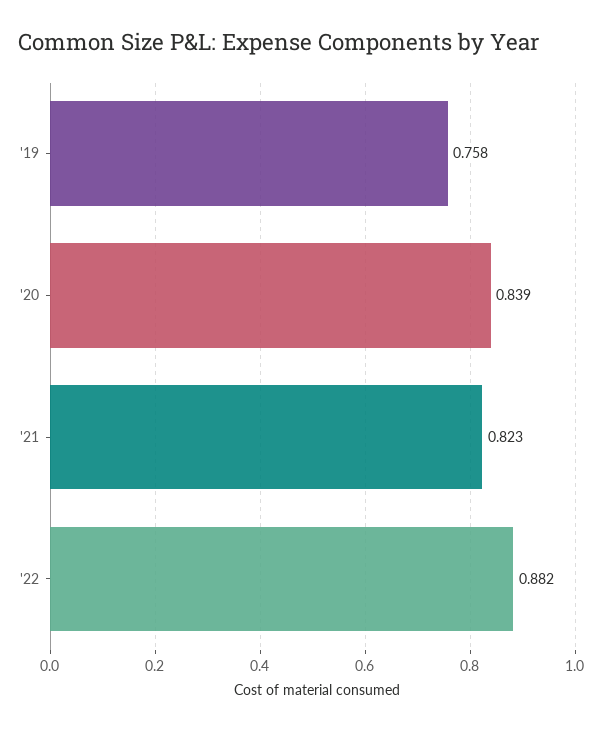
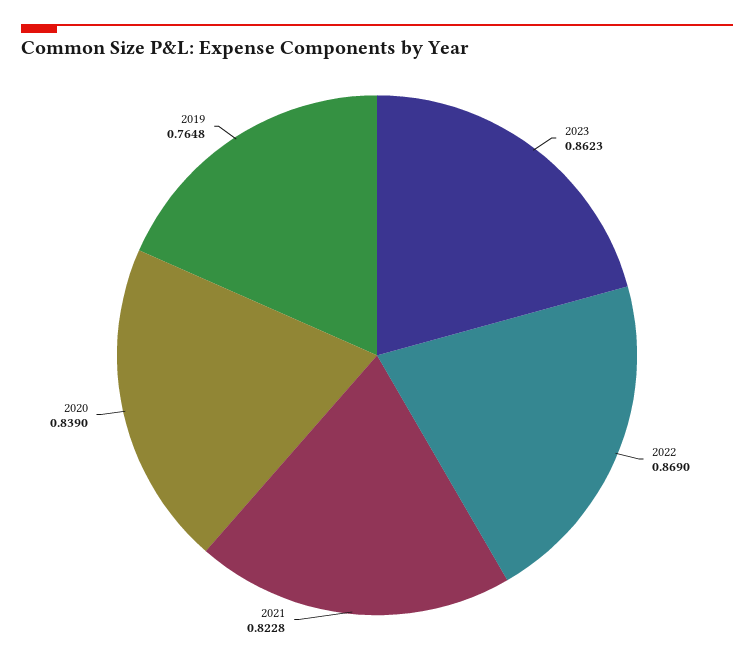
'19: 0.758 -> 0.7648
'22: 0.882 -> 0.869
2023: none -> 0.8623

